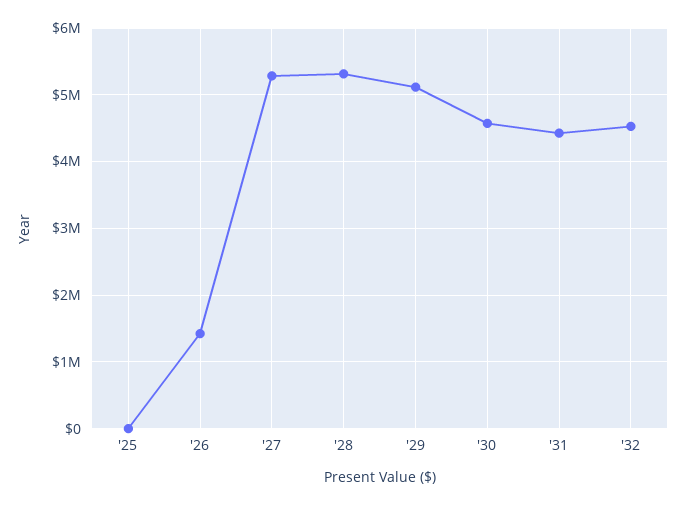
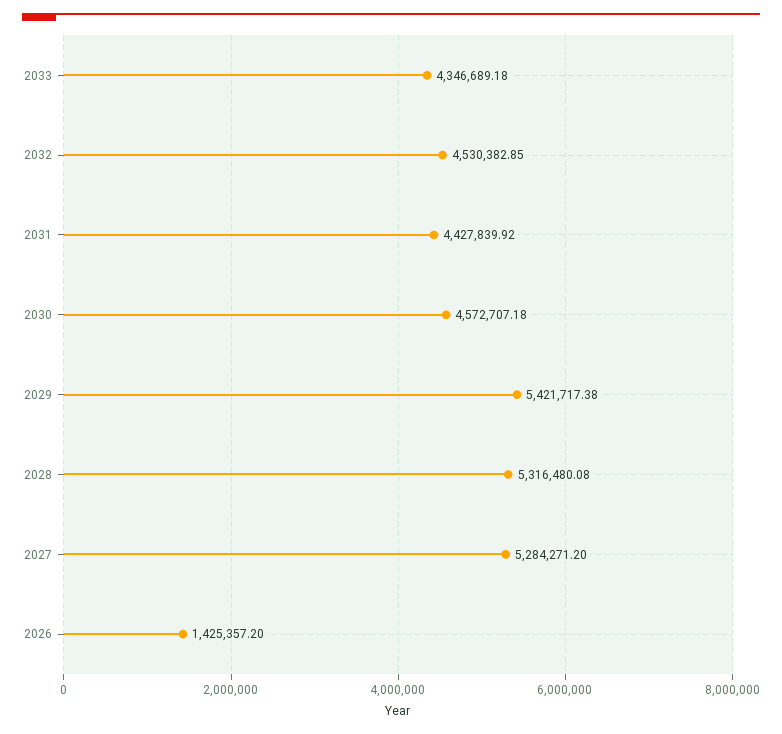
'25: 0 -> none
'29: 5100000 -> 5421717.38
2033: none -> 4346689.18

